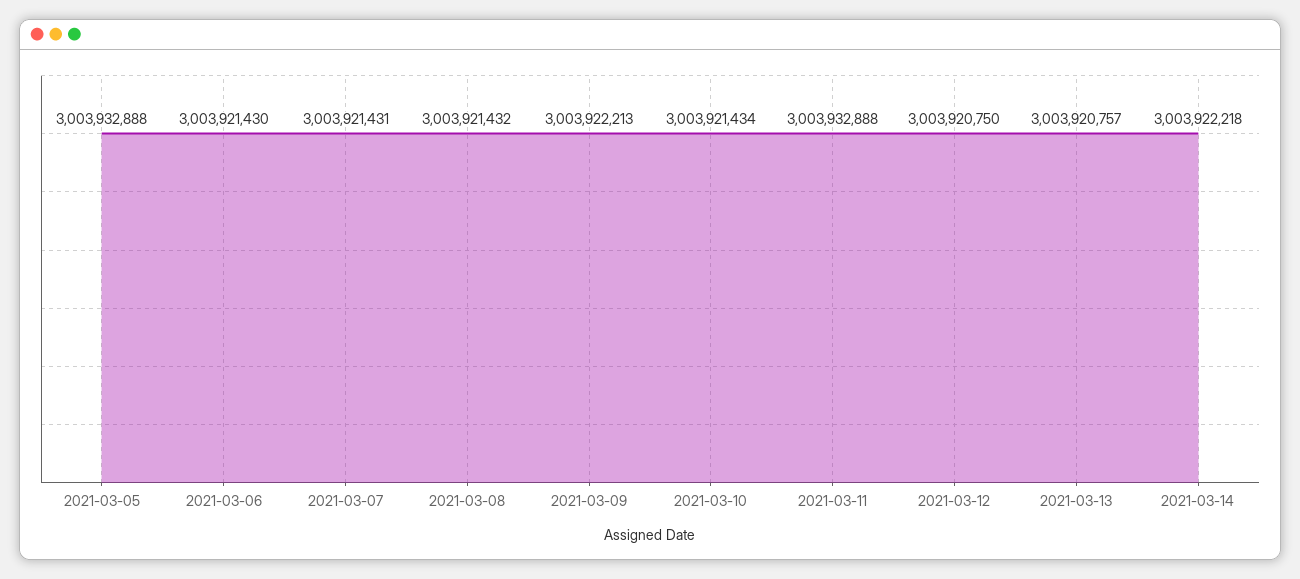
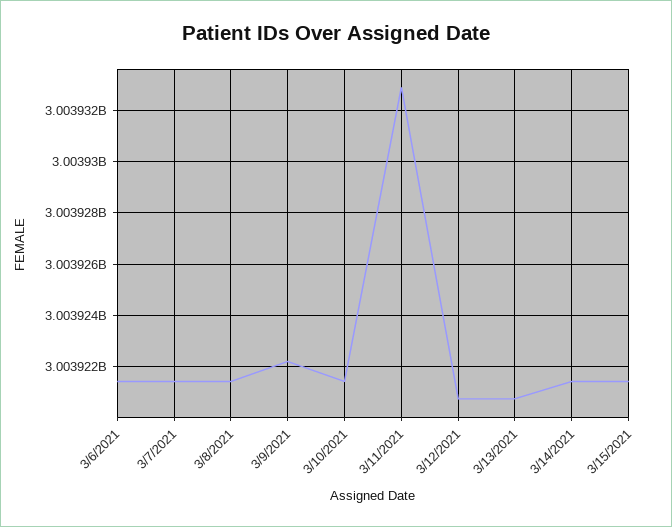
2021-03-05: 3003932888 -> none
2021-03-14: 3003922218 -> 3003921500
3/15/2021: none -> 3003921500

